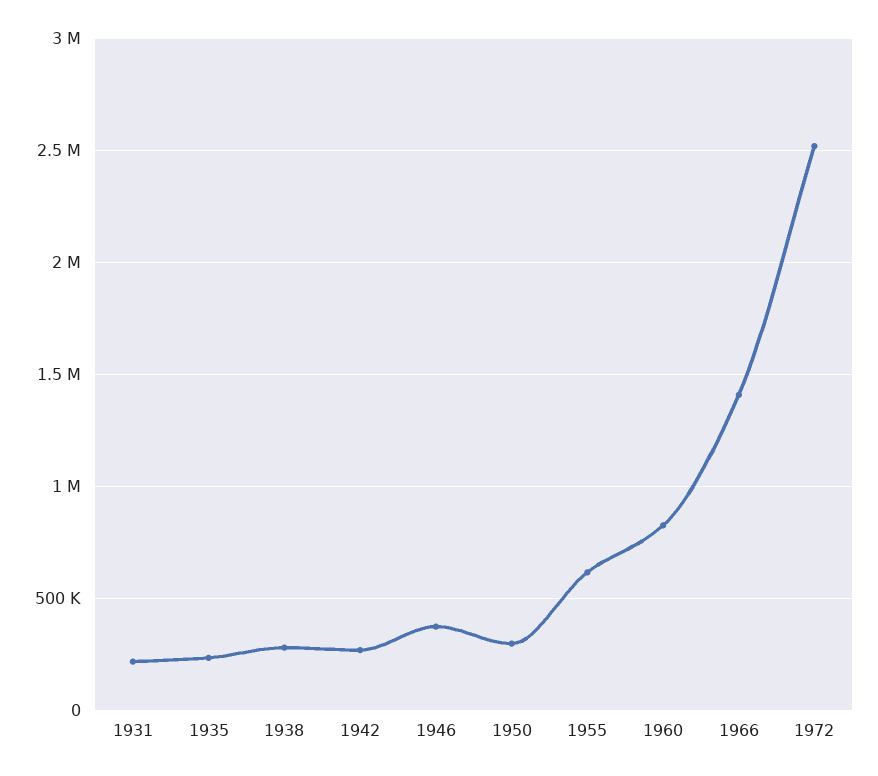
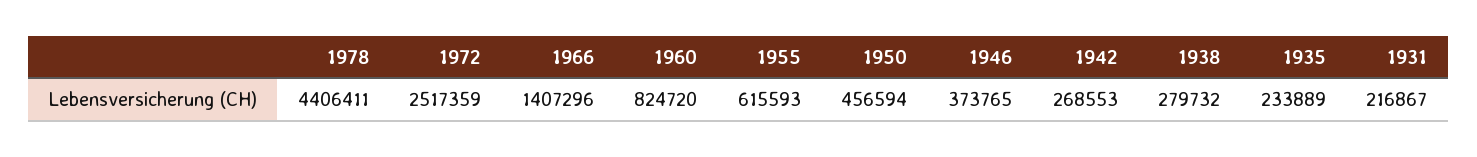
1950: 300000 -> 456594
1978: none -> 4406411

